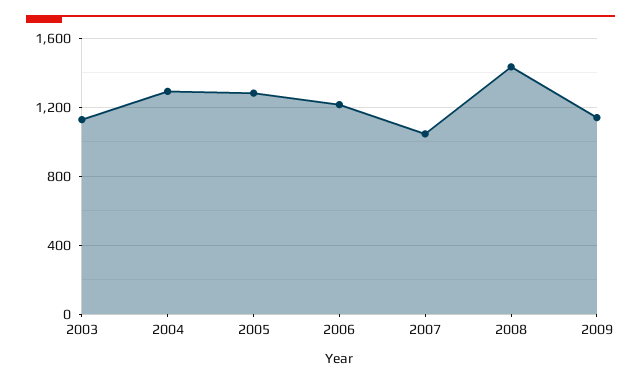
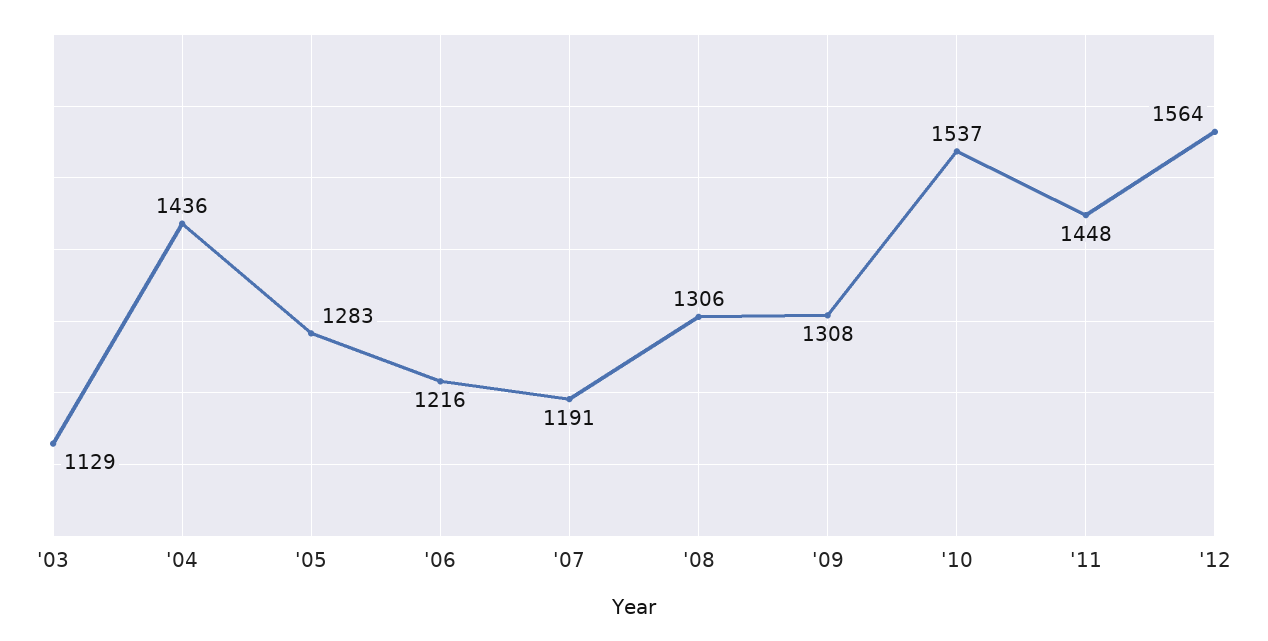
2004: 1300 -> 1436
2007: 1050 -> 1191
2008: 1450 -> 1306
2009: 1150 -> 1308
'10: none -> 1537
'11: none -> 1448
'12: none -> 1564

